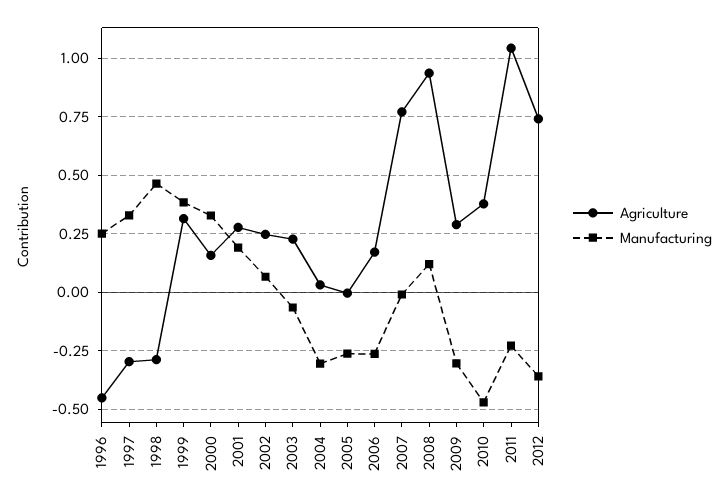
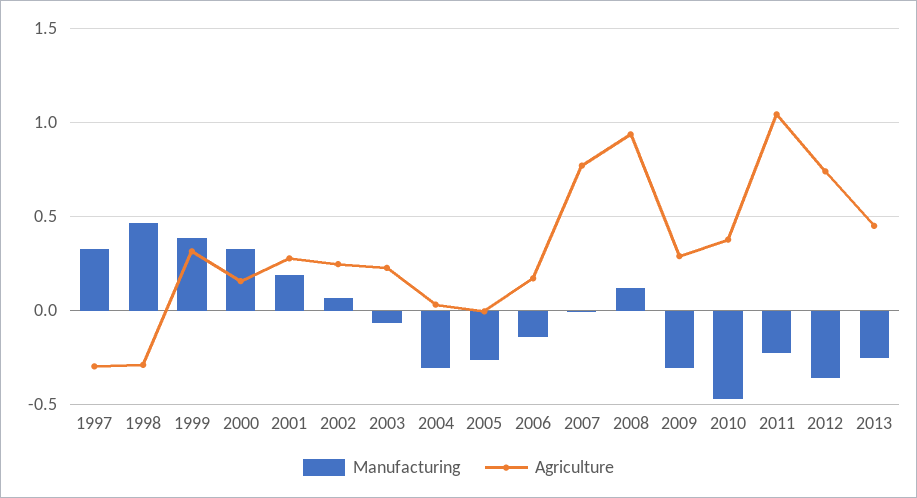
Agriculture, 1996: -0.45 -> none
Manufacturing, 1996: 0.25 -> none
Manufacturing, 2006: -0.25 -> -0.15
Manufacturing, 2013: none -> -0.25
Agriculture, 2013: none -> 0.45

